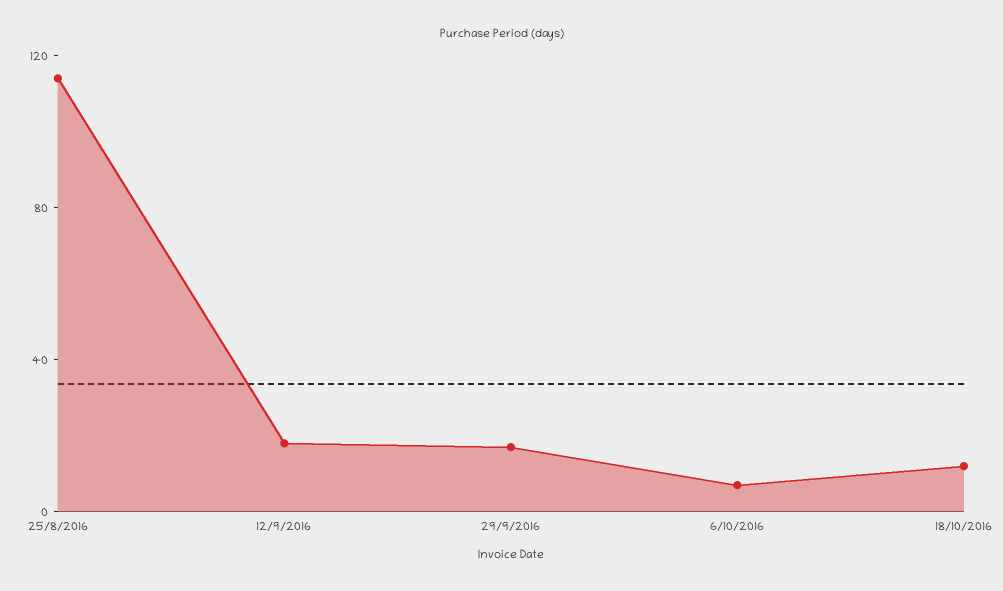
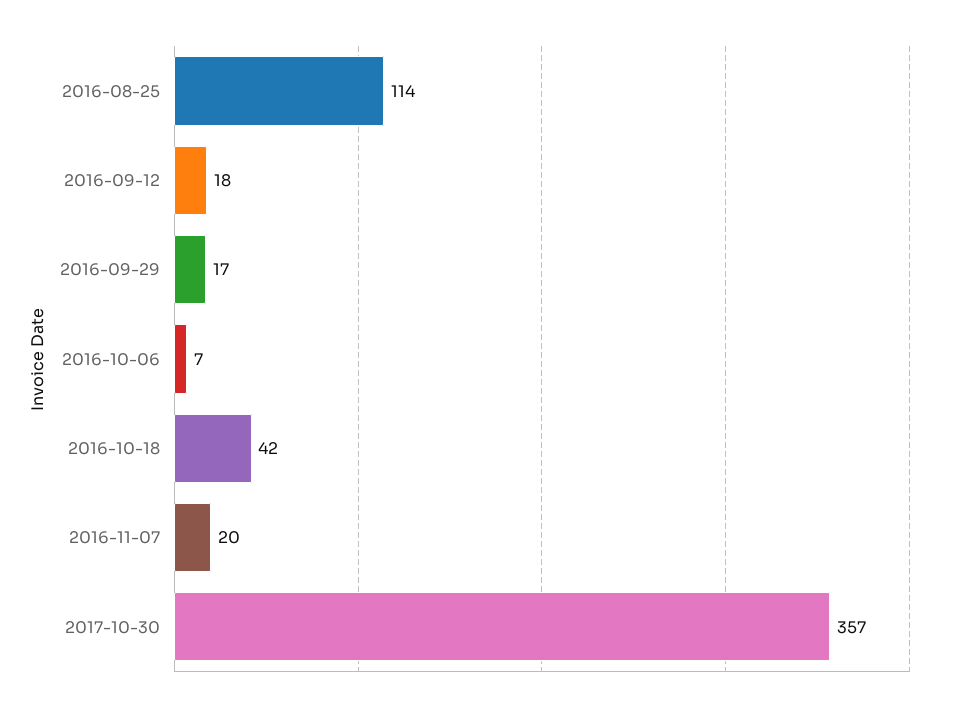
18/10/2016: 10 -> 42
2016-11-07: none -> 20
2017-10-30: none -> 357

